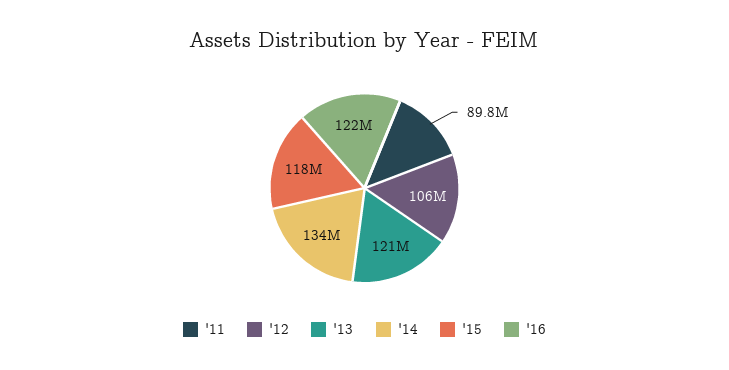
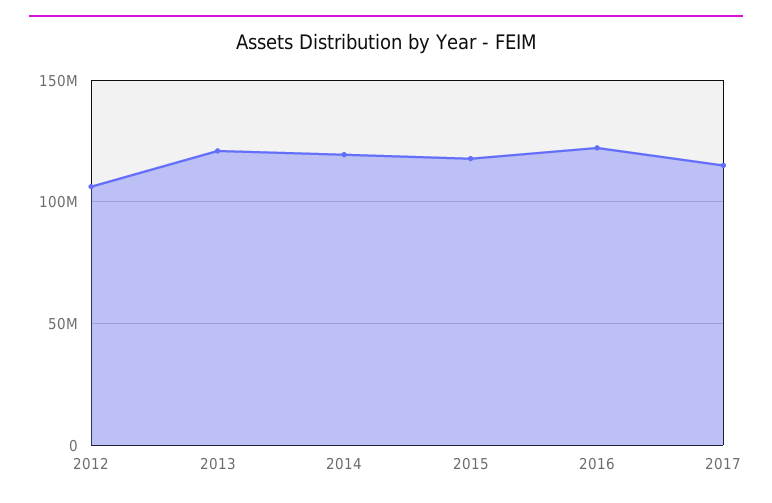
'11: 89800000 -> none
'14: 134000000 -> 120000000
2017: none -> 115000000

